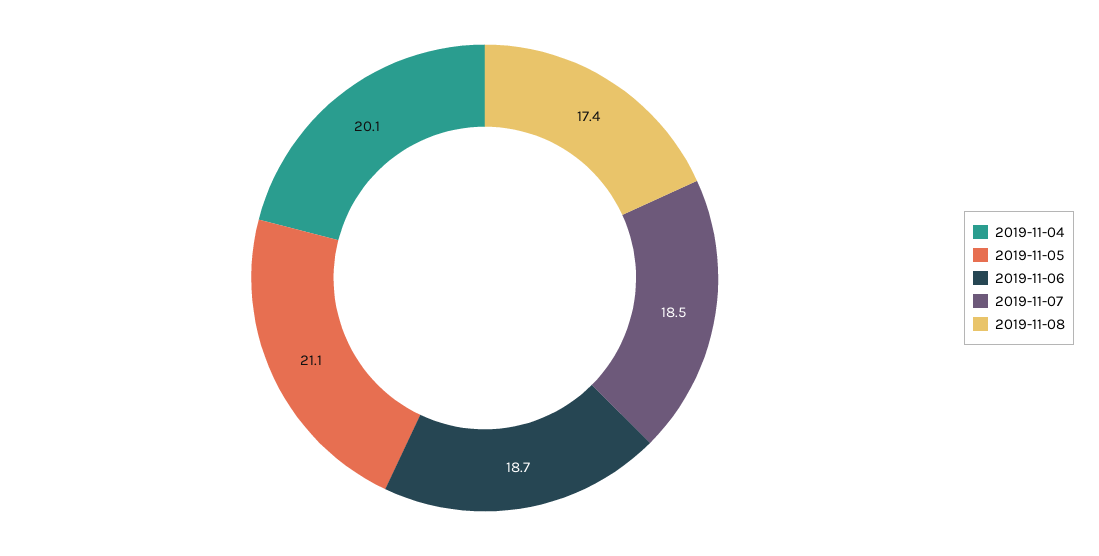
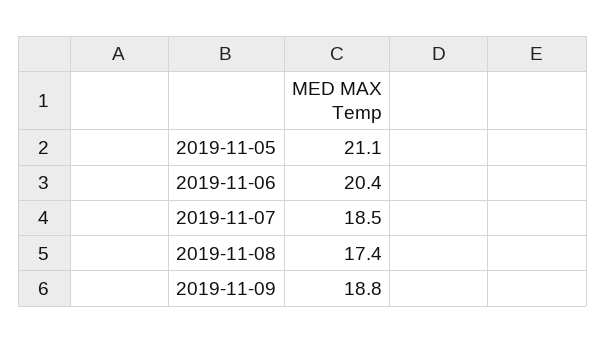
2019-11-04: 20.1 -> none
2019-11-06: 18.7 -> 20.4
2019-11-09: none -> 18.8

